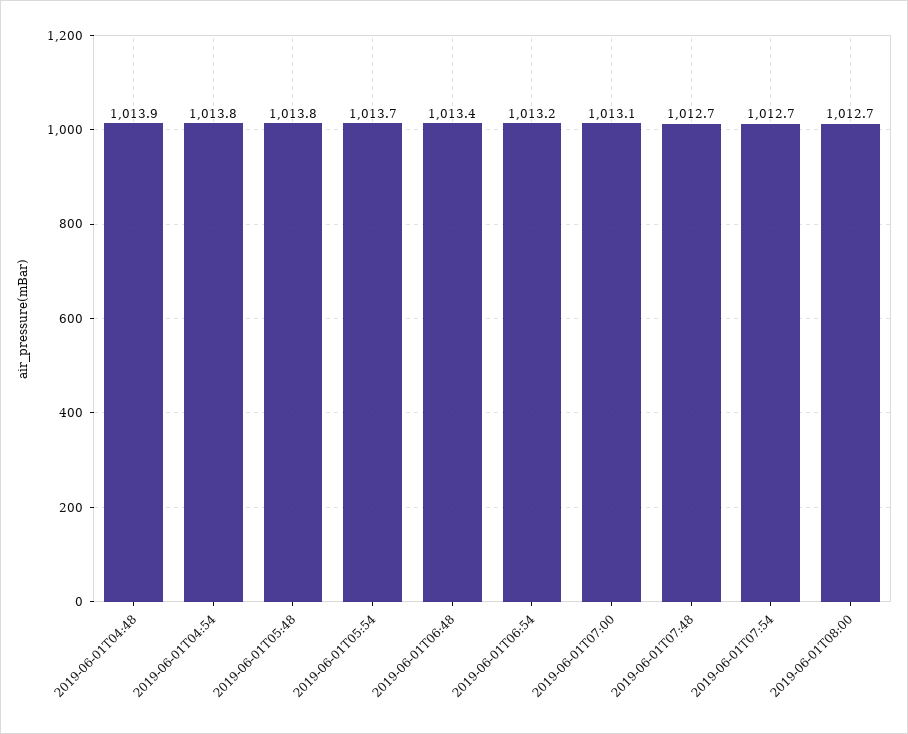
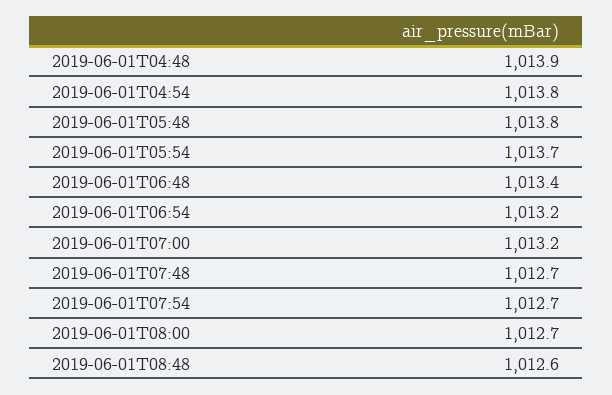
2019-06-01T07:00: 1013.1 -> 1013.2
2019-06-01T08:48: none -> 1012.6

